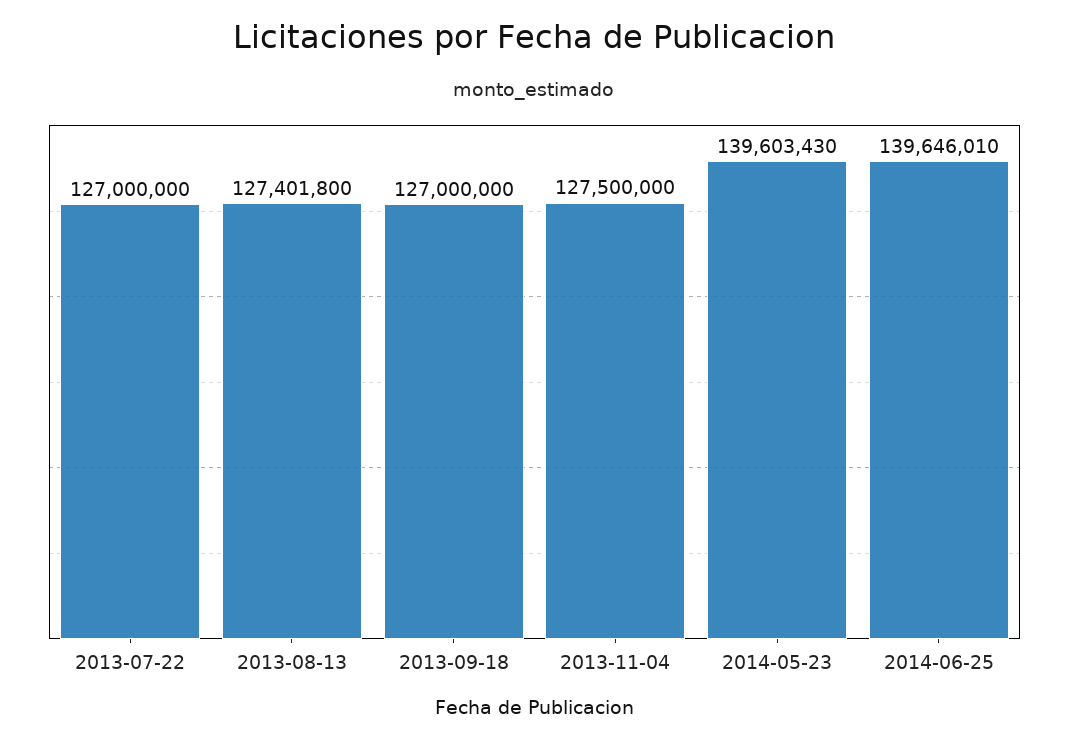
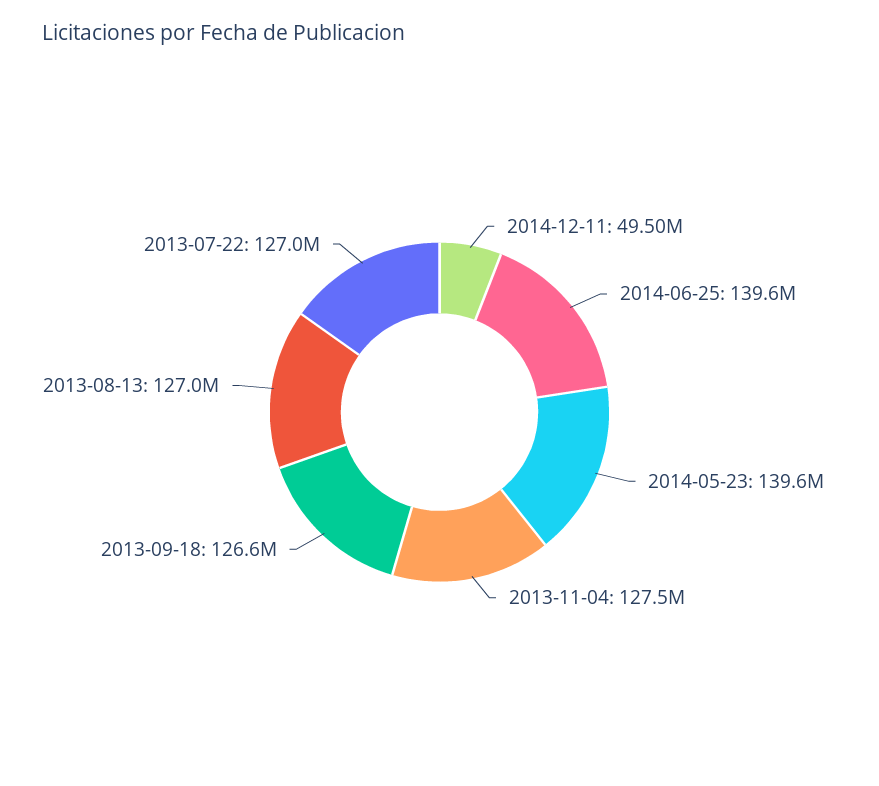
2013-08-13: 127401800 -> 127000000
2013-09-18: 127000000 -> 126600000
2014-12-11: none -> 49500000

